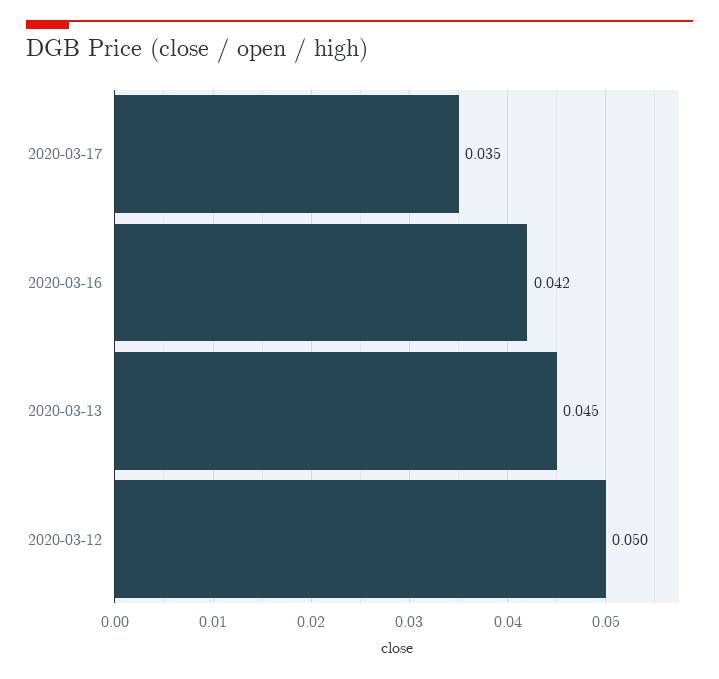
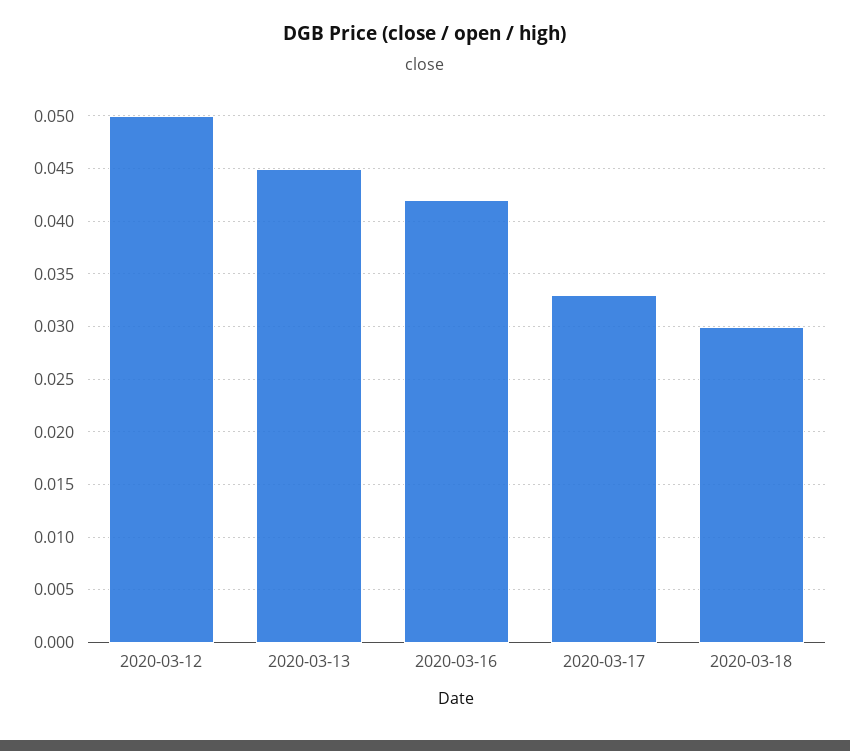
2020-03-17: 0.035 -> 0.033
2020-03-18: none -> 0.03

